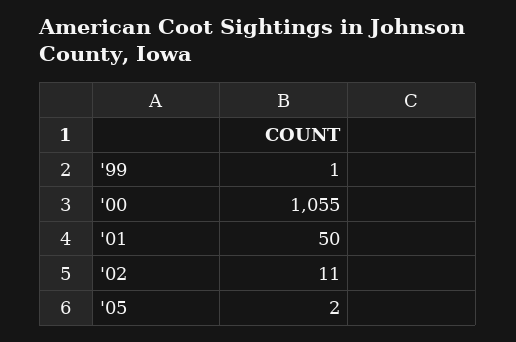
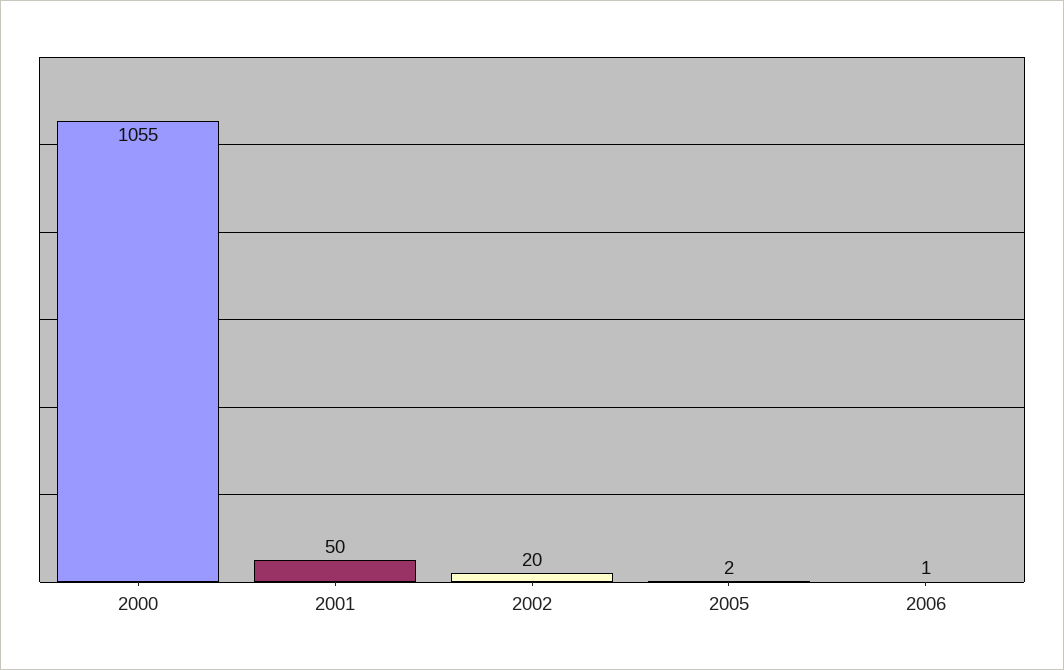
'99: 1 -> none
'02: 11 -> 20
2006: none -> 1

